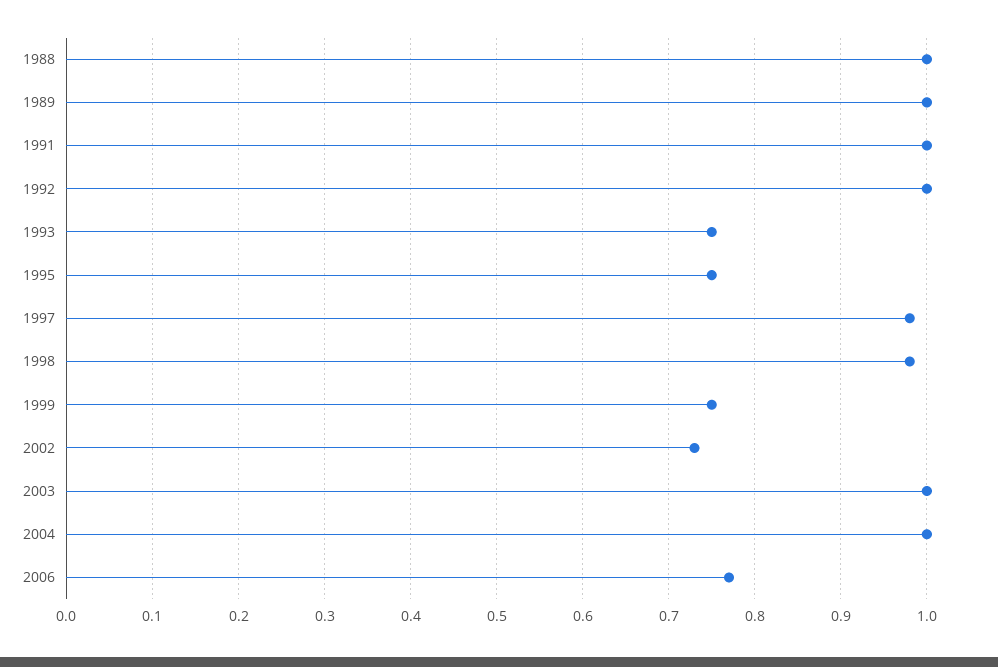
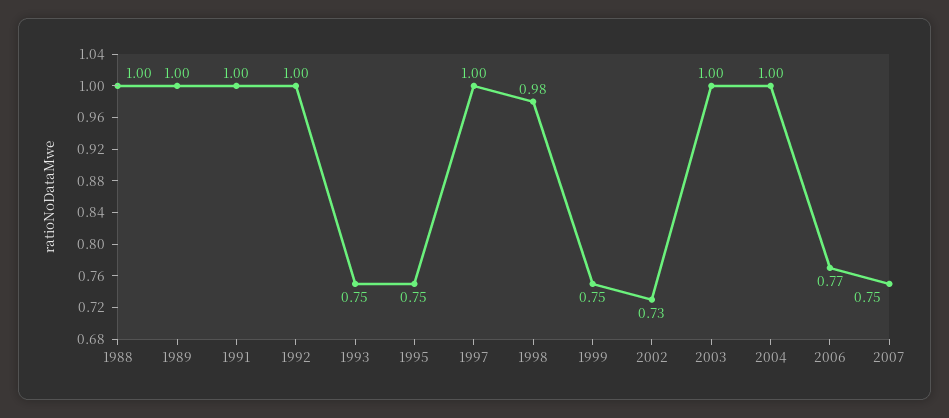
1997: 0.98 -> 1
2007: none -> 0.75

